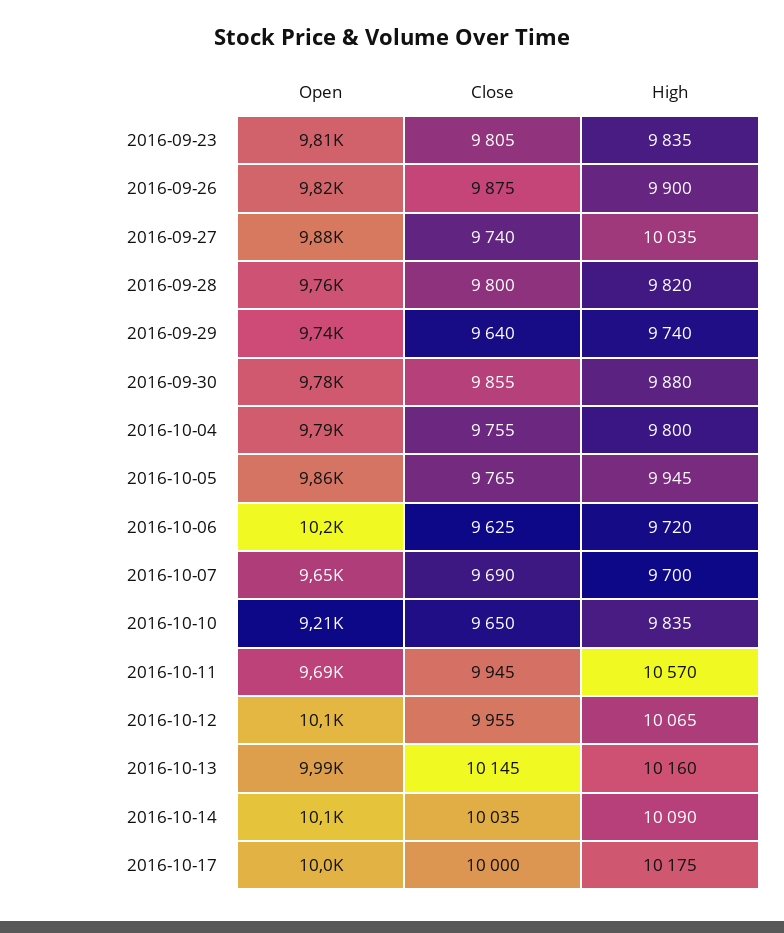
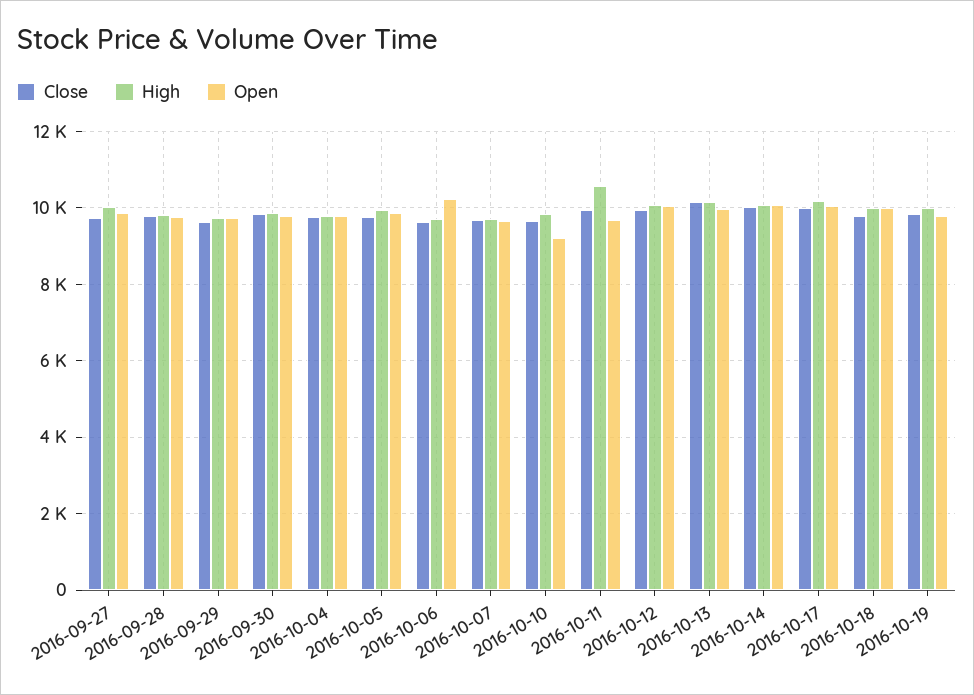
Open, 2016-09-23: 9810 -> none
Close, 2016-09-23: 9805 -> none
High, 2016-09-23: 9835 -> none
Open, 2016-09-26: 9820 -> none
Close, 2016-09-26: 9875 -> none
High, 2016-09-26: 9900 -> none
Close, 2016-10-18: none -> 9800
High, 2016-10-18: none -> 10000
Open, 2016-10-18: none -> 10000
Close, 2016-10-19: none -> 9800
High, 2016-10-19: none -> 10000
Open, 2016-10-19: none -> 9800

